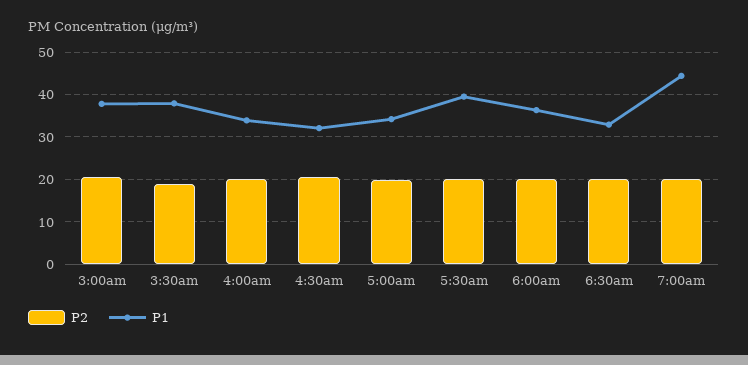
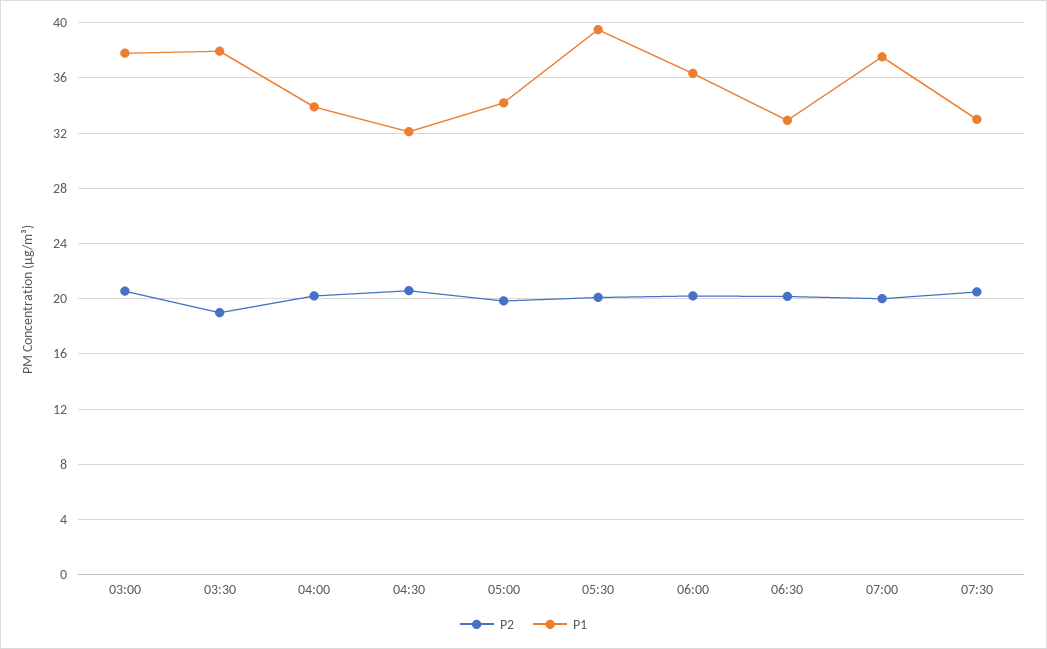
P1, 7:00am: 44 -> 37.5
P2, 07:30: none -> 20.5
P1, 07:30: none -> 33

